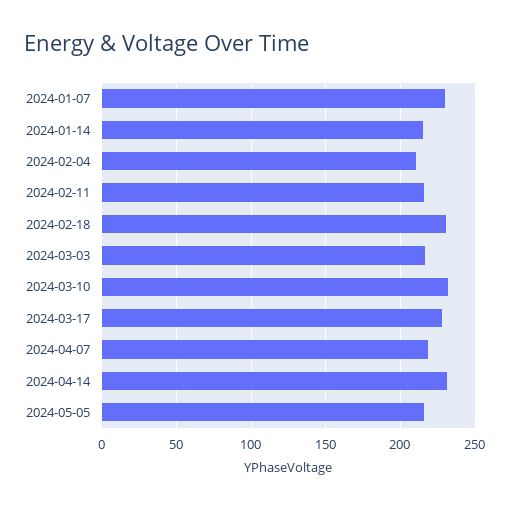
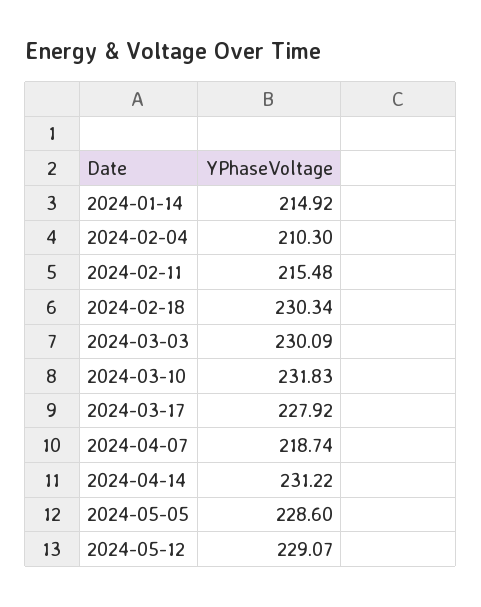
2024-01-07: 230 -> none
2024-03-03: 215 -> 230.09
2024-05-05: 215 -> 228.6
2024-05-12: none -> 229.07

